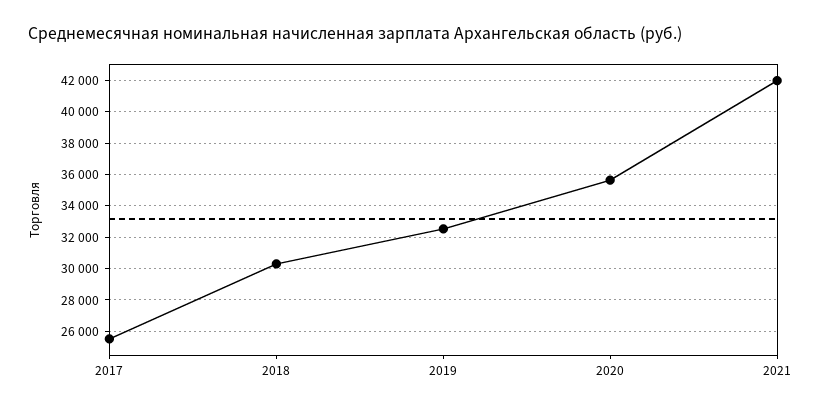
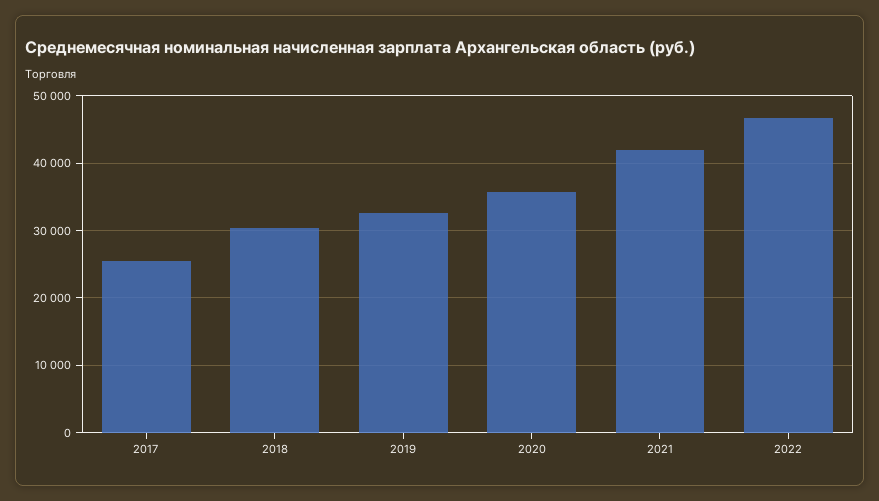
2022: none -> 47000

